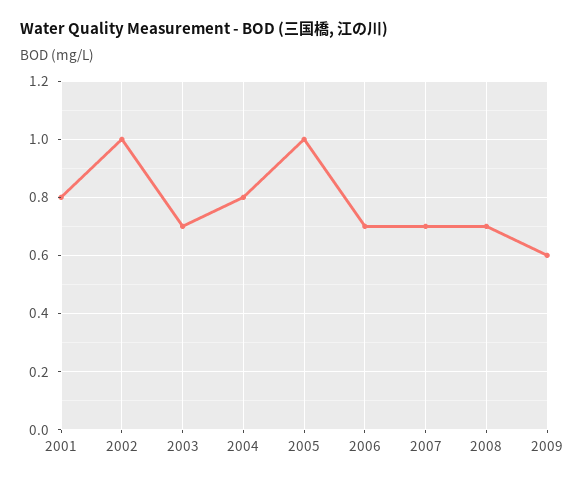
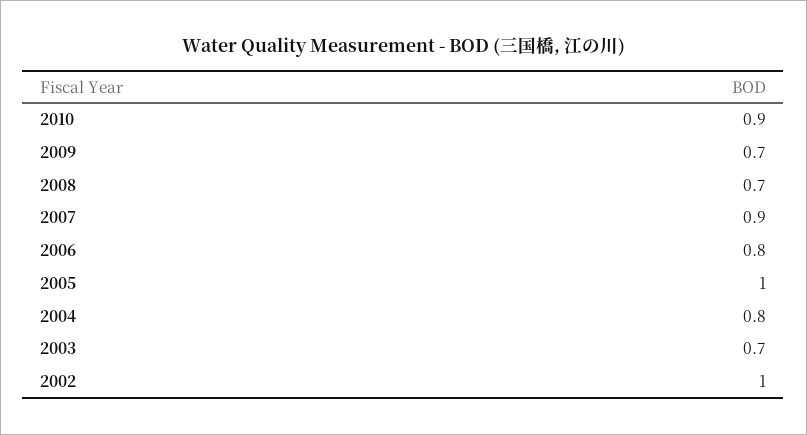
2001: 0.8 -> none
2006: 0.7 -> 0.8
2007: 0.7 -> 0.9
2009: 0.6 -> 0.7
2010: none -> 0.9

